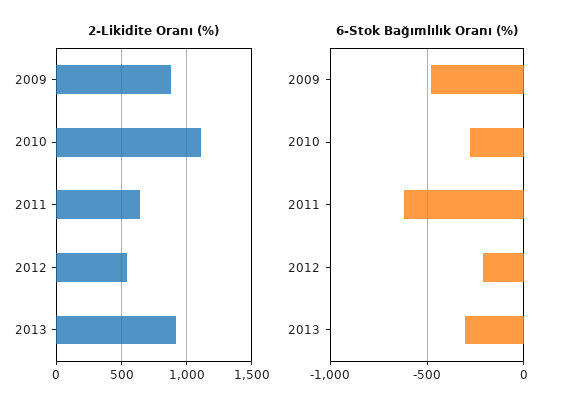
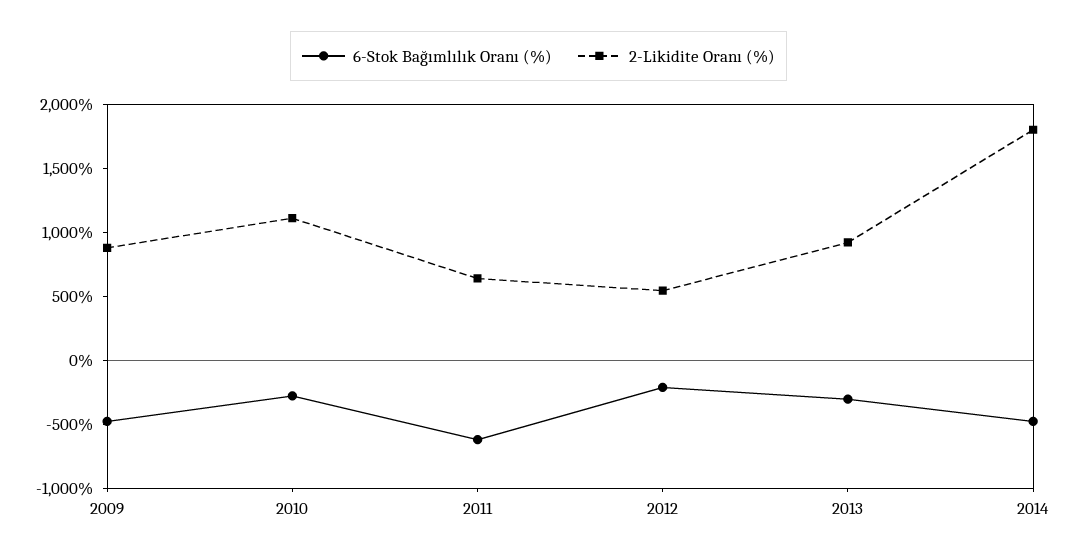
6-Stok Bağımlılık Oranı (%), 2014: none -> -500
2-Likidite Oranı (%), 2014: none -> 1800

